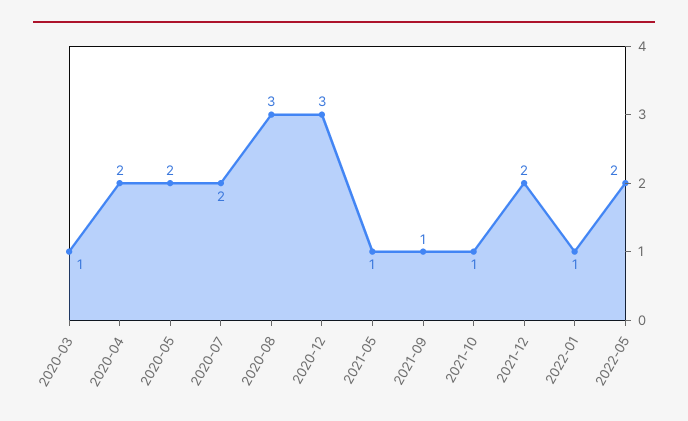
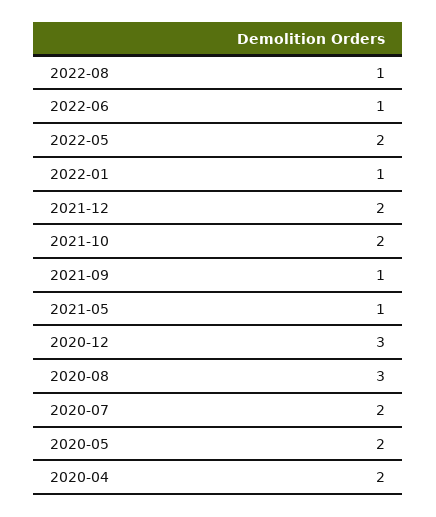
2020-03: 1 -> none
2021-10: 1 -> 2
2022-08: none -> 1
2022-06: none -> 1

